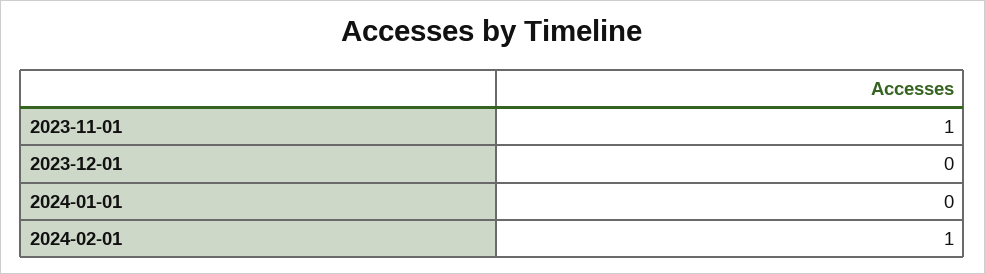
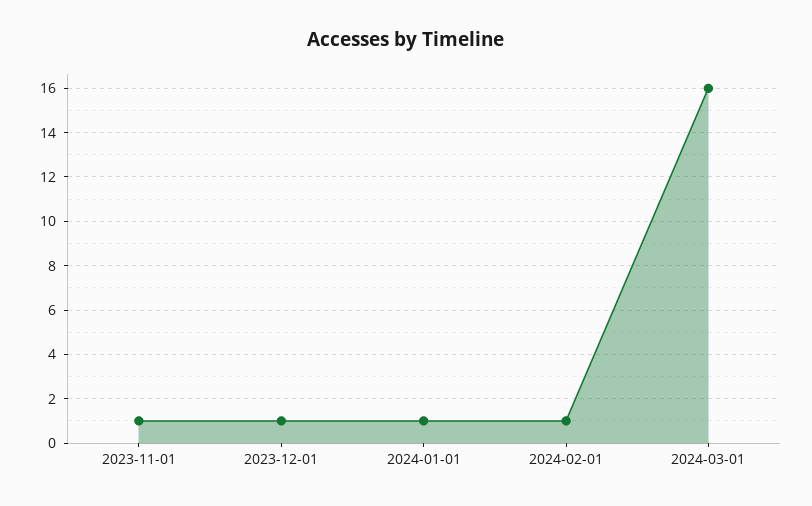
2023-12-01: 0 -> 1
2024-01-01: 0 -> 1
2024-03-01: none -> 16

